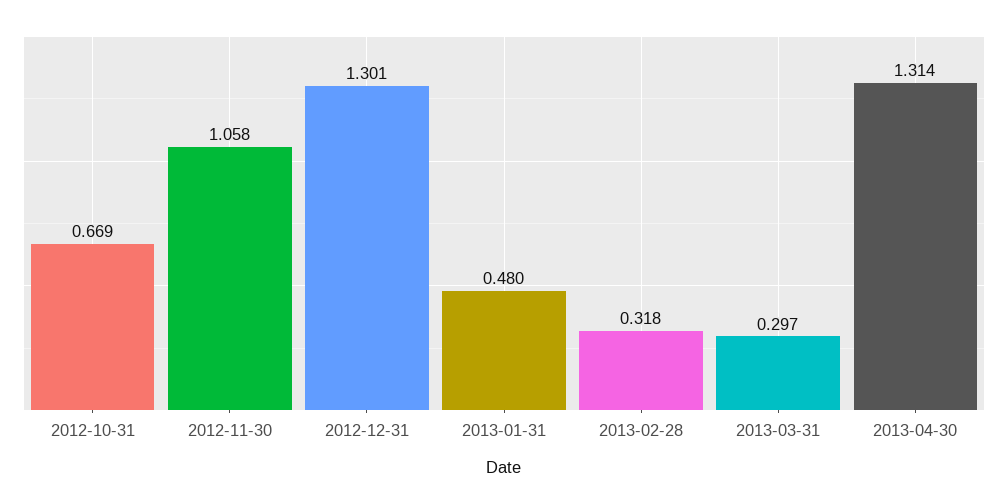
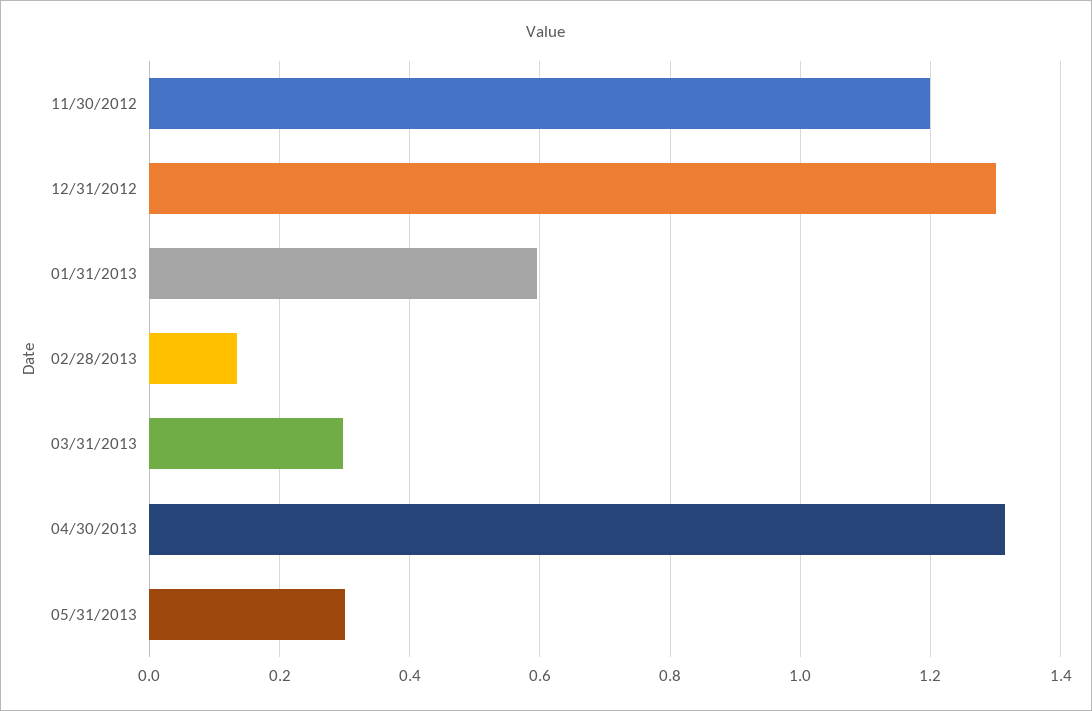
2012-10-31: 0.669 -> none
2012-11-30: 1.058 -> 1.2
2013-01-31: 0.48 -> 0.6
2013-02-28: 0.318 -> 0.14
05/31/2013: none -> 0.3

